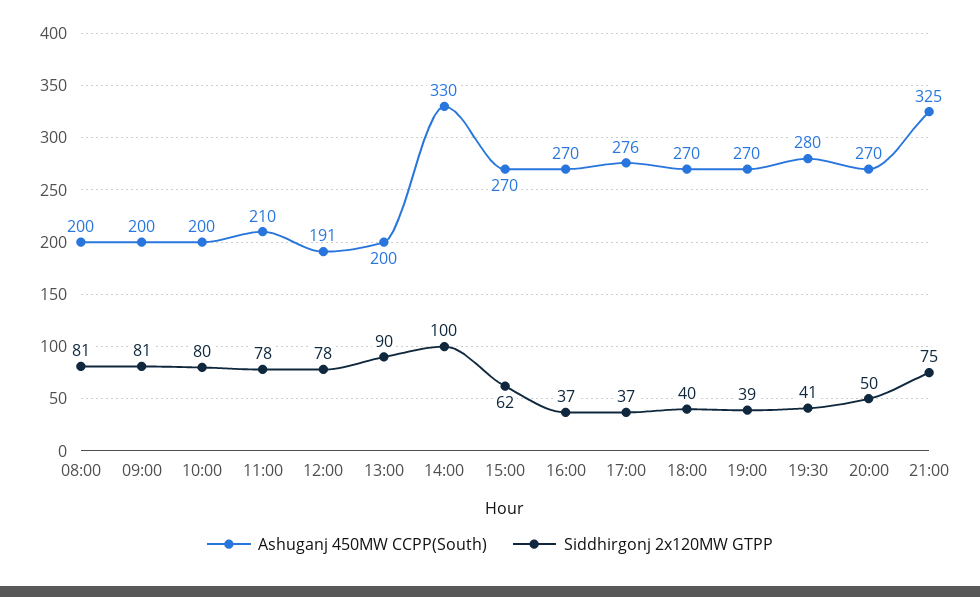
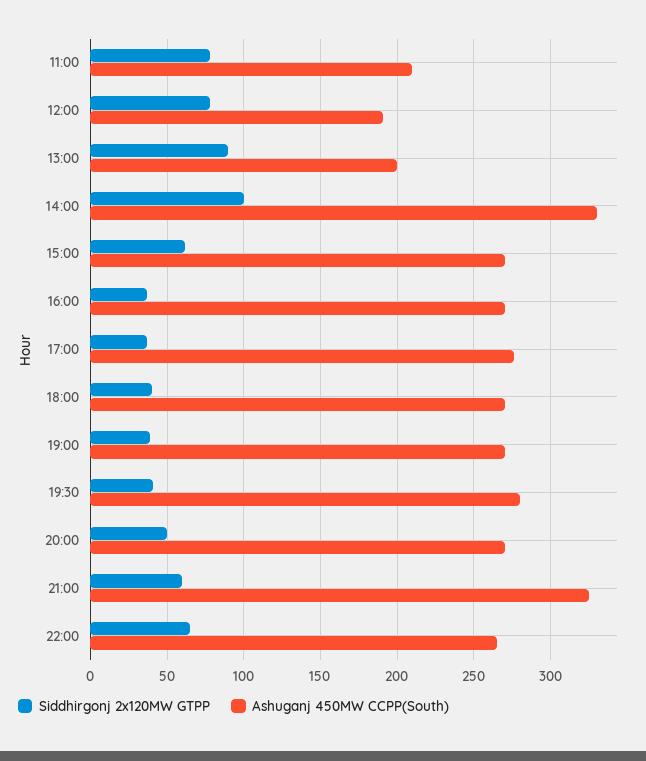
Ashuganj 450MW CCPP(South), 08:00: 200 -> none
Siddhirgonj 2x120MW GTPP, 08:00: 81 -> none
Ashuganj 450MW CCPP(South), 09:00: 200 -> none
Siddhirgonj 2x120MW GTPP, 09:00: 81 -> none
Ashuganj 450MW CCPP(South), 10:00: 200 -> none
Siddhirgonj 2x120MW GTPP, 10:00: 80 -> none
Siddhirgonj 2x120MW GTPP, 21:00: 75 -> 60
Siddhirgonj 2x120MW GTPP, 22:00: none -> 65
Ashuganj 450MW CCPP(South), 22:00: none -> 265

